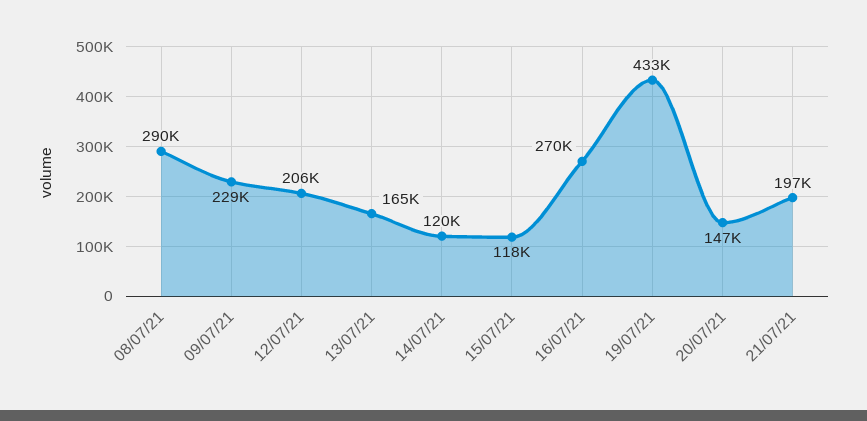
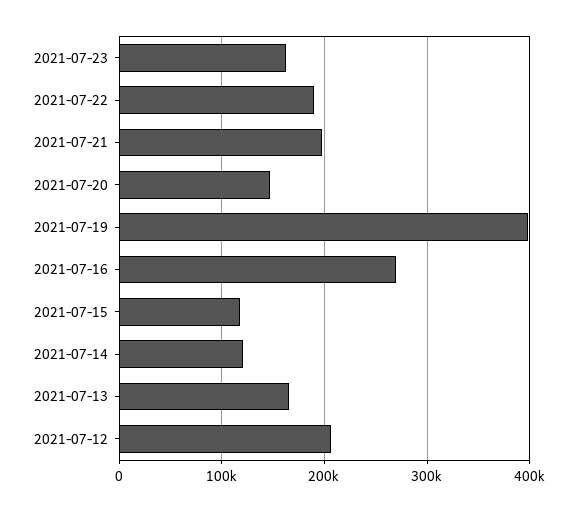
08/07/21: 290000 -> none
09/07/21: 229000 -> none
19/07/21: 433000 -> 400000
2021-07-23: none -> 160000
2021-07-22: none -> 190000

